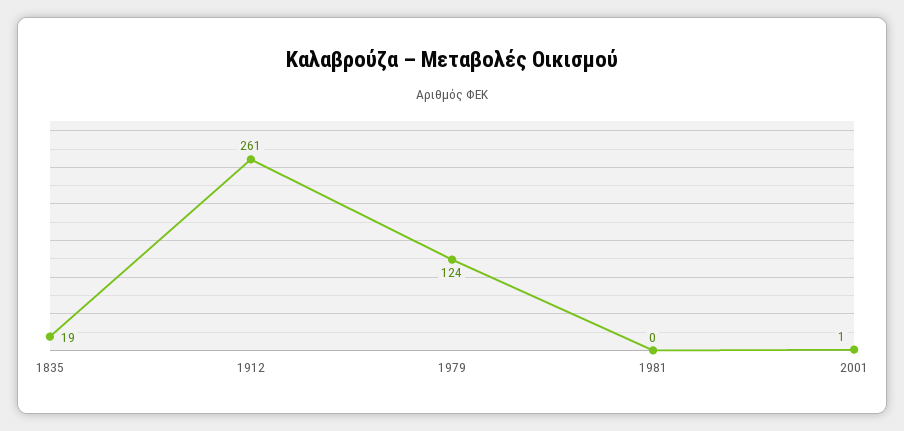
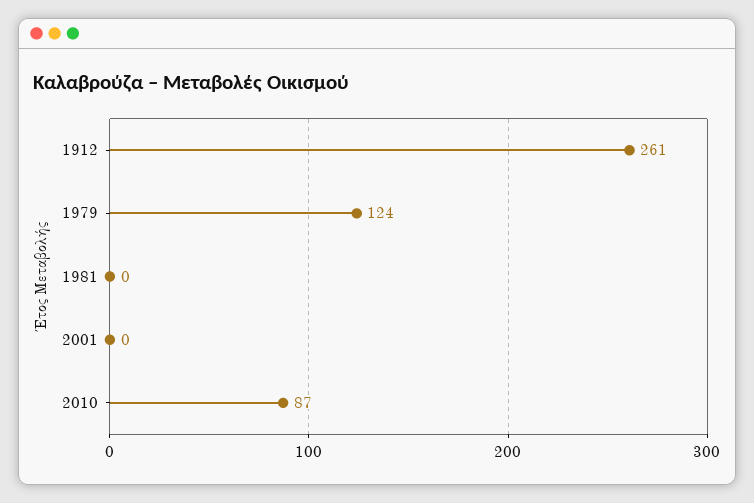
1835: 19 -> none
2001: 1 -> 0
2010: none -> 87

